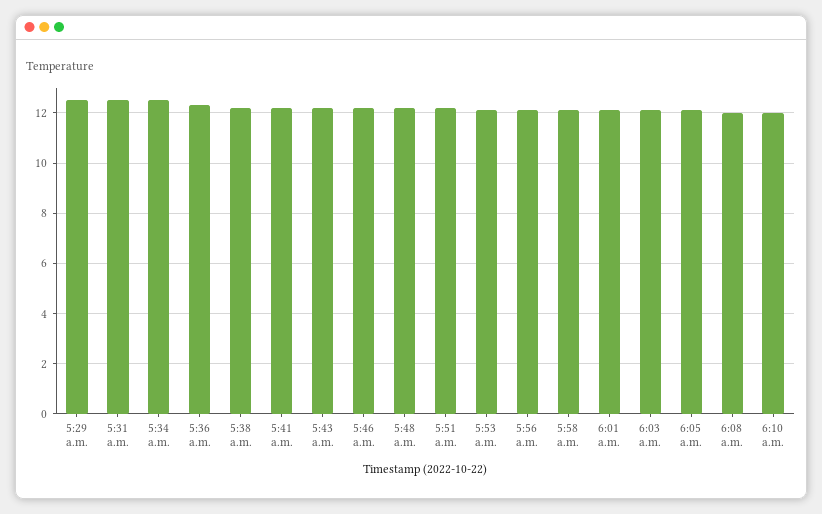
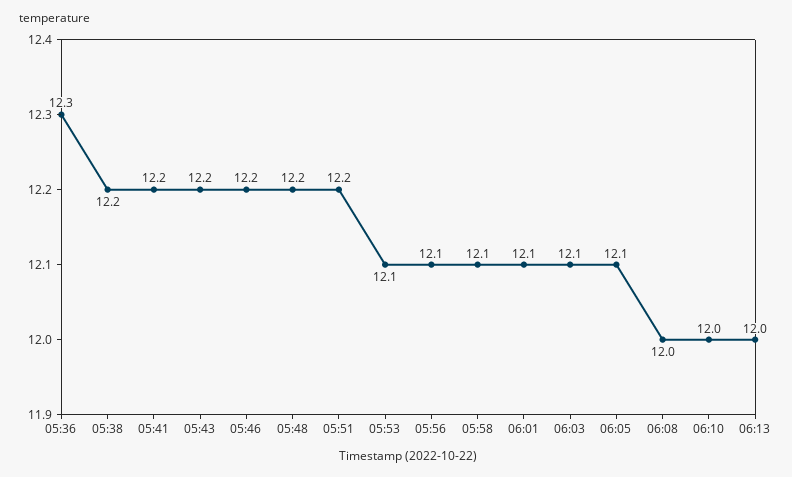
5:29 a.m.: 12.5 -> none
5:31 a.m.: 12.5 -> none
5:34 a.m.: 12.5 -> none
06:13: none -> 12

